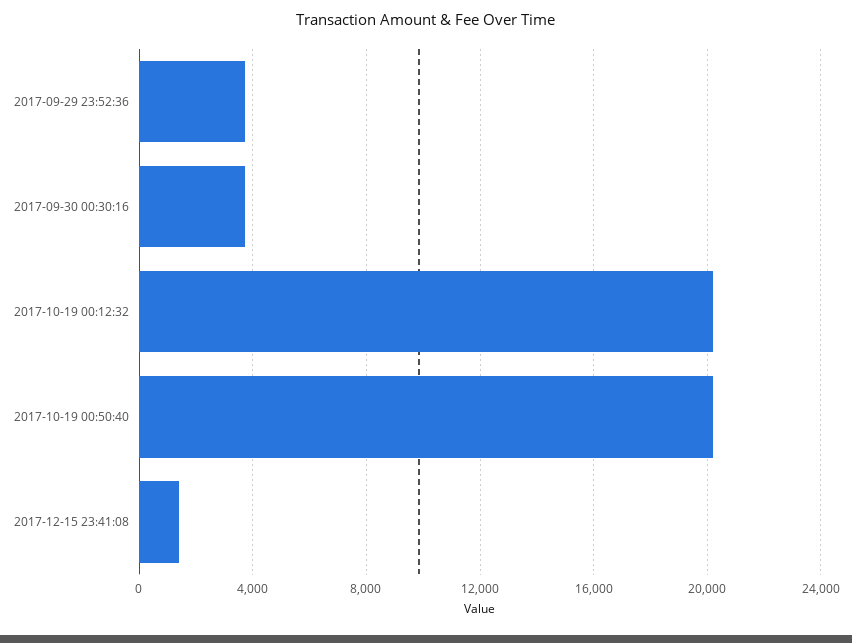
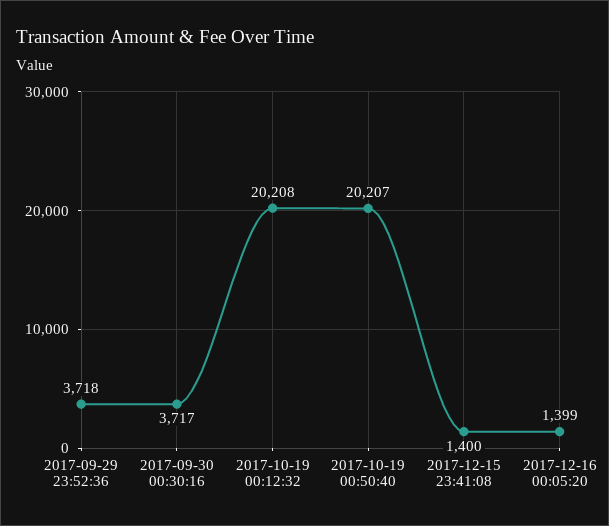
2017-12-16 00:05:20: none -> 1399

